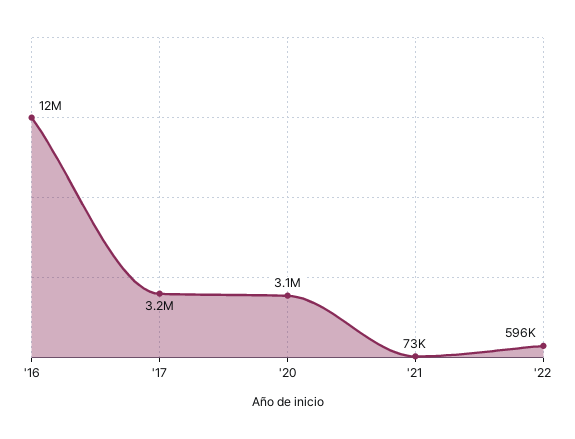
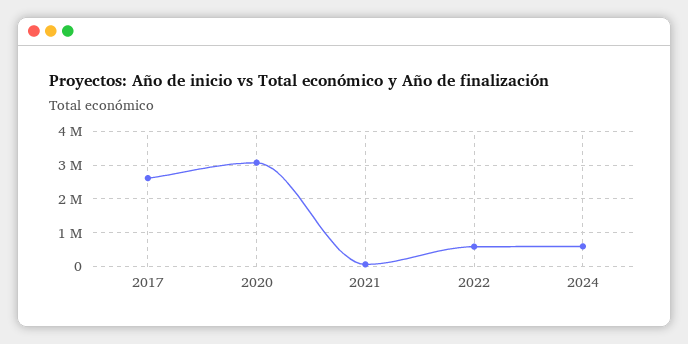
'16: 12000000 -> none
'17: 3200000 -> 2600000
2024: none -> 600000

